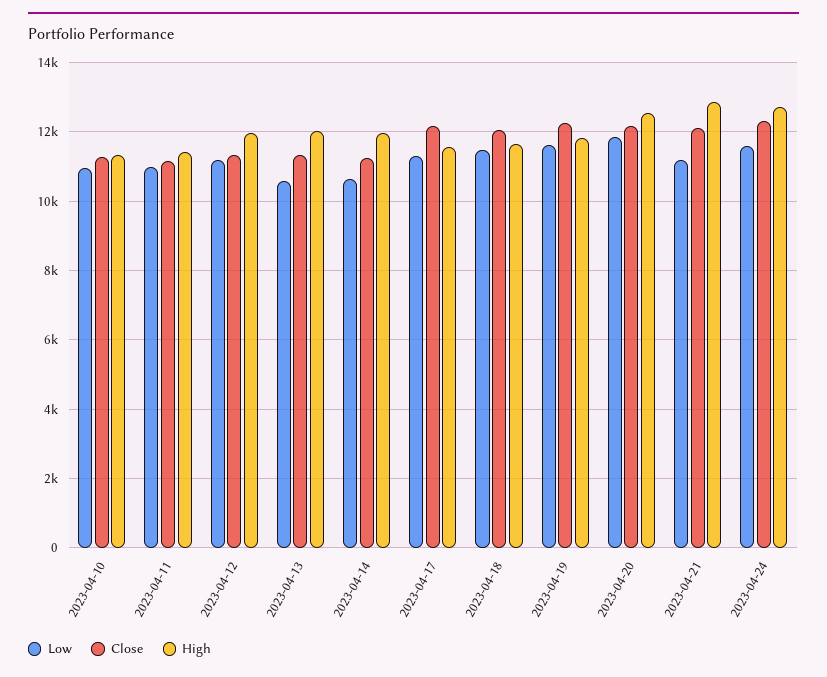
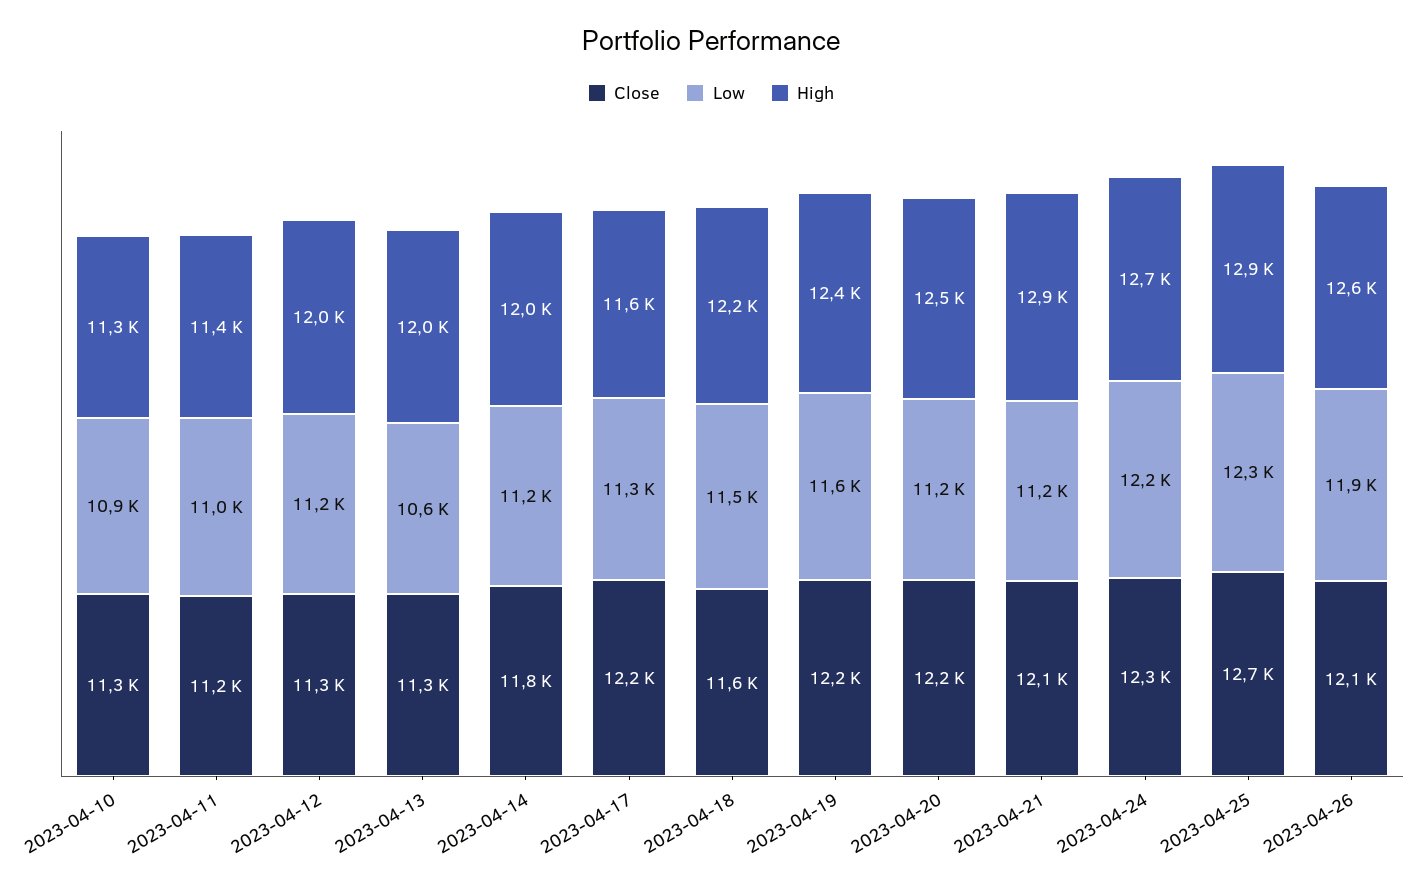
Low, 2023-04-14: 10600 -> 11200
Close, 2023-04-14: 11200 -> 11800
Close, 2023-04-18: 12000 -> 11600
High, 2023-04-18: 11600 -> 12200
High, 2023-04-19: 11800 -> 12400
Low, 2023-04-20: 11800 -> 11200
Low, 2023-04-24: 11600 -> 12200
Close, 2023-04-25: none -> 12700
Low, 2023-04-25: none -> 12300
High, 2023-04-25: none -> 12900
Close, 2023-04-26: none -> 12100
Low, 2023-04-26: none -> 11900
High, 2023-04-26: none -> 12600

